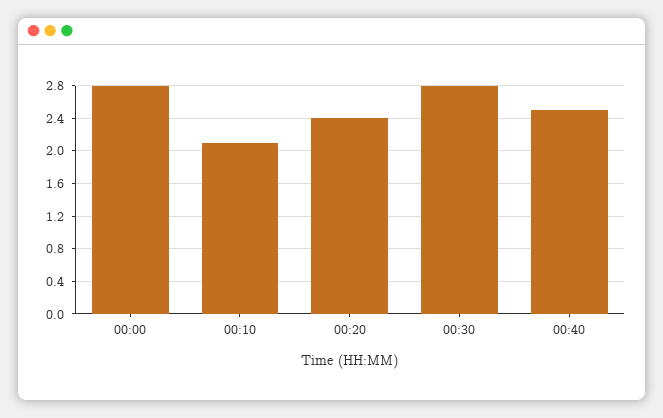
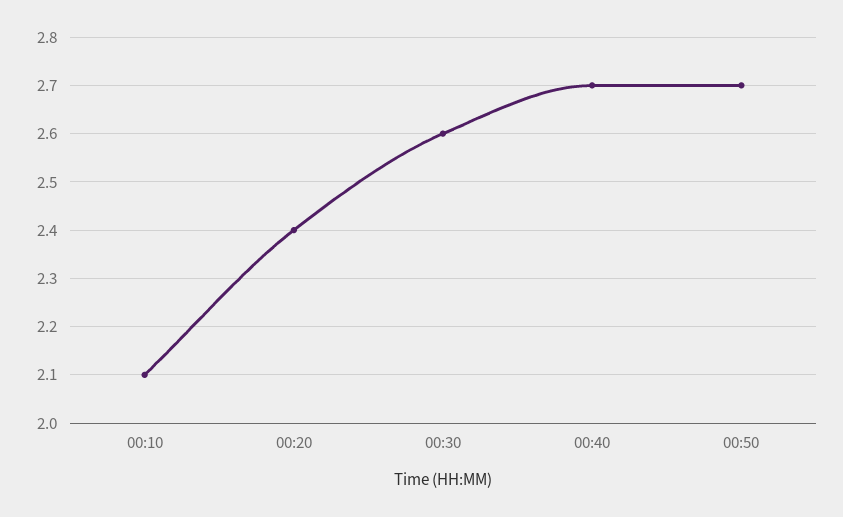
00:00: 2.8 -> none
00:30: 2.8 -> 2.6
00:40: 2.5 -> 2.7
00:50: none -> 2.7

